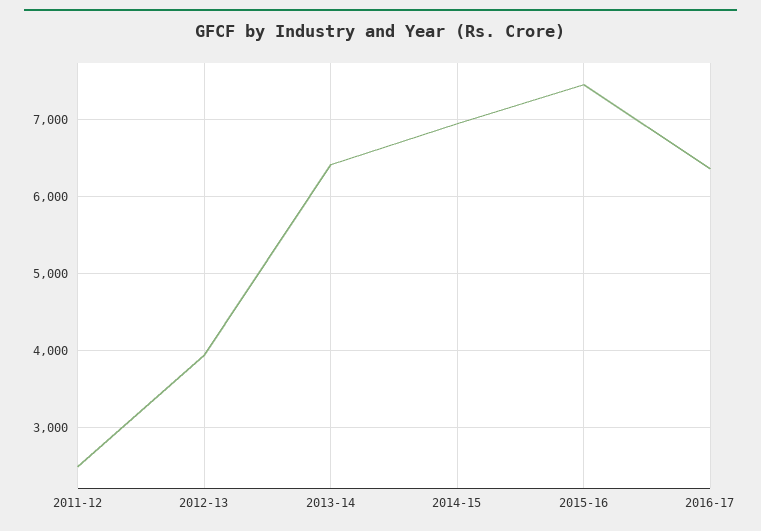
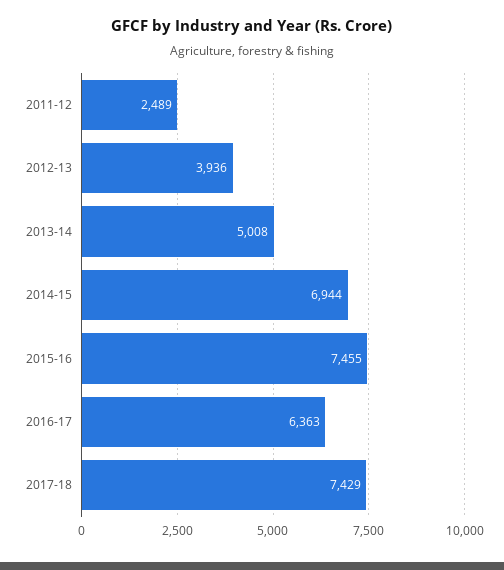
2013-14: 6400 -> 5008
2017-18: none -> 7429

